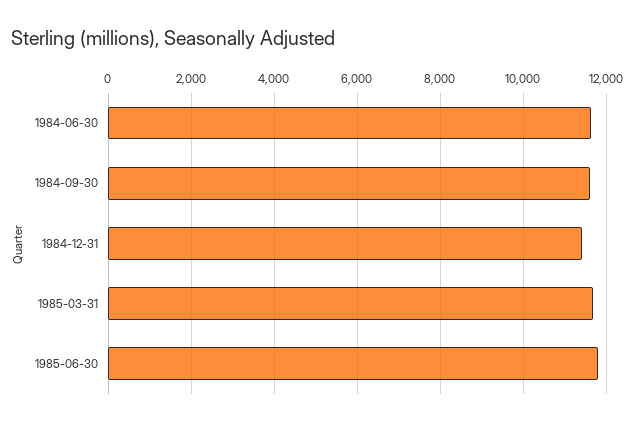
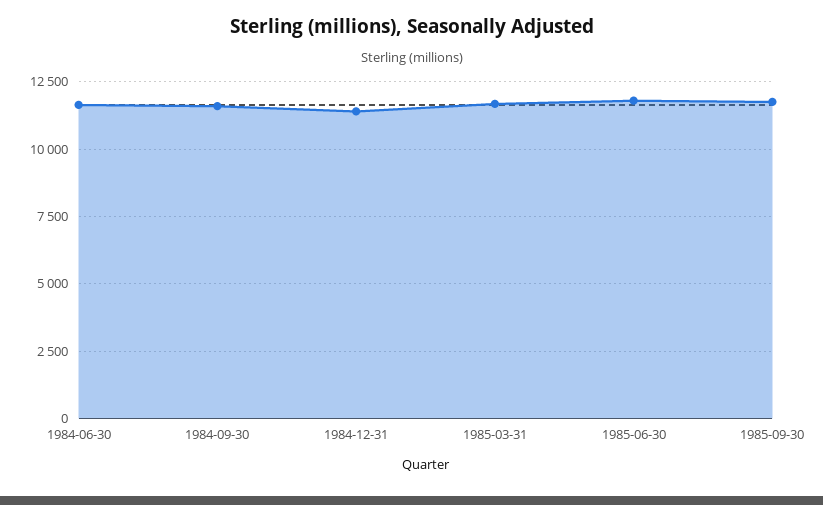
1985-09-30: none -> 11750

